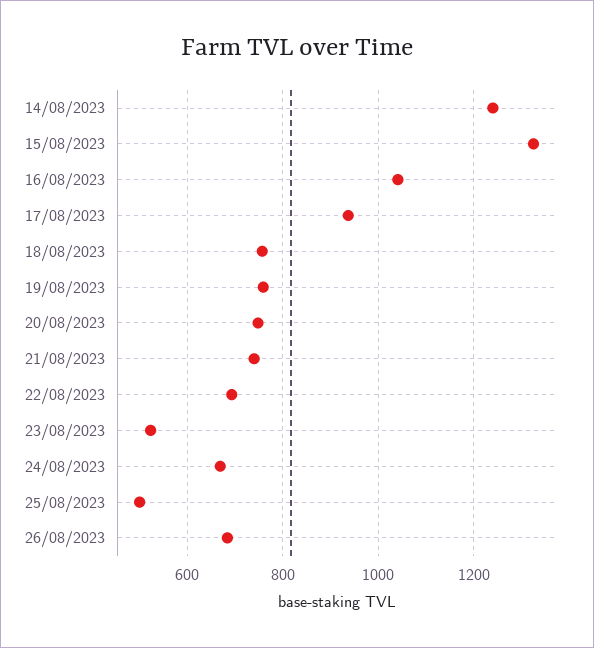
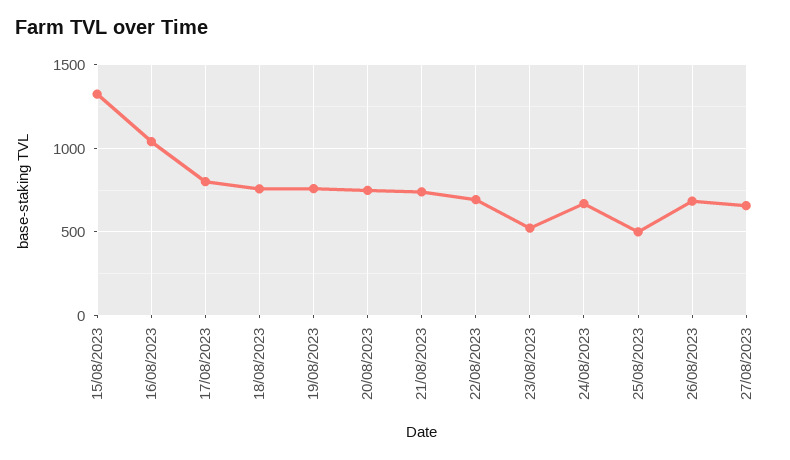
14/08/2023: 1240 -> none
17/08/2023: 940 -> 800
27/08/2023: none -> 650

